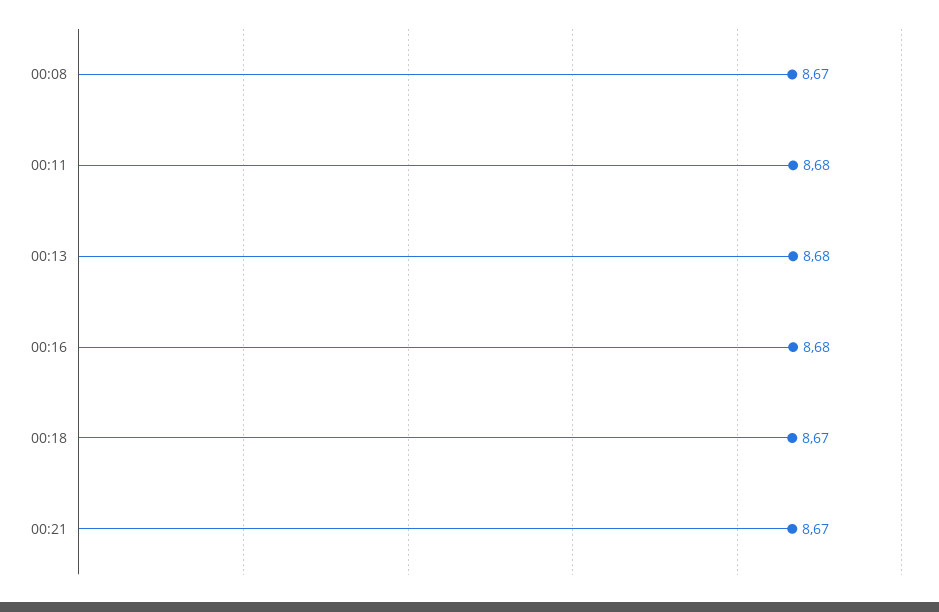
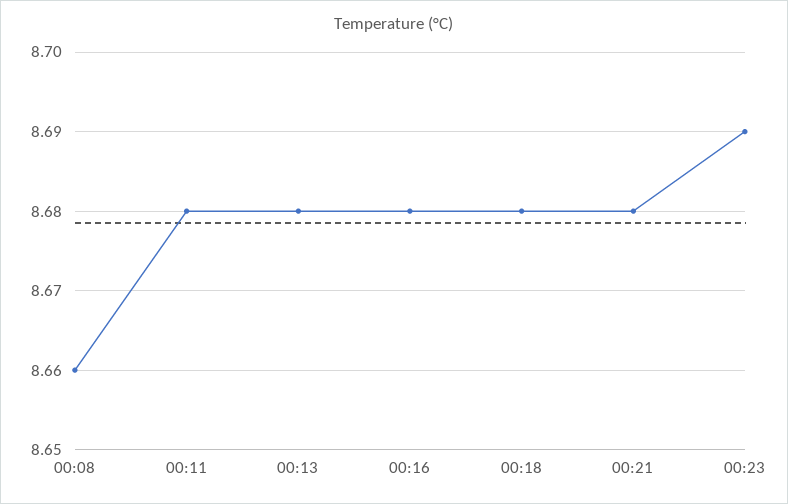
00:08: 8.67 -> 8.66
00:18: 8.67 -> 8.68
00:21: 8.67 -> 8.68
00:23: none -> 8.69

